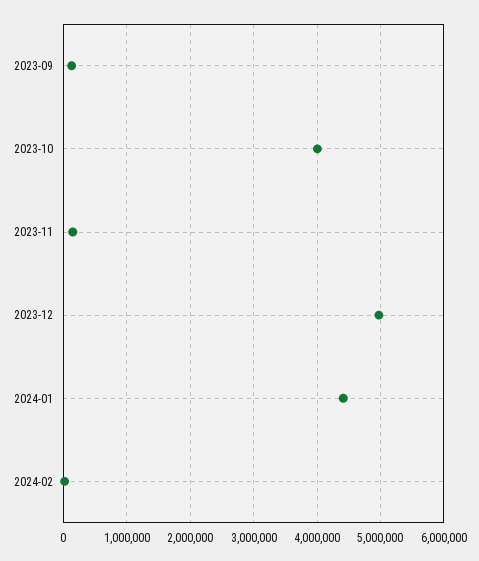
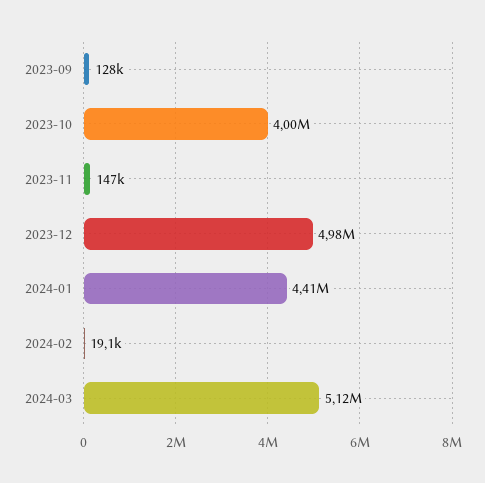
2024-03: none -> 5120000

